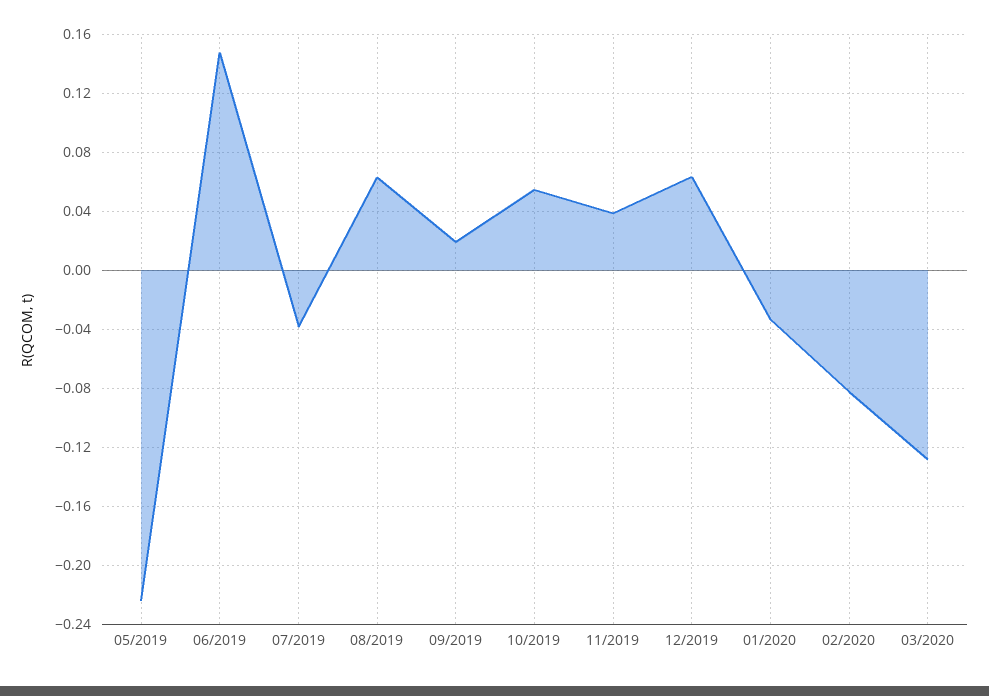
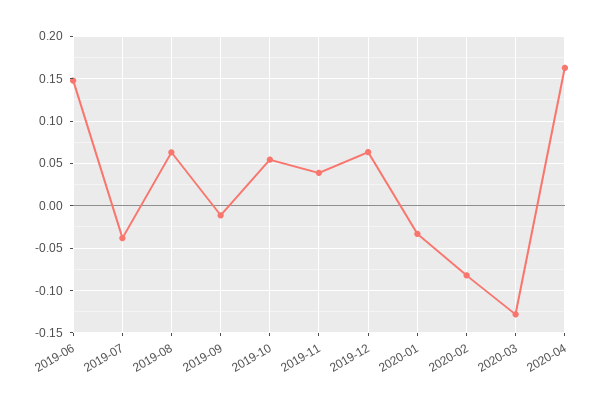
05/2019: -0.225 -> none
09/2019: 0.02 -> -0.01
2020-04: none -> 0.16

